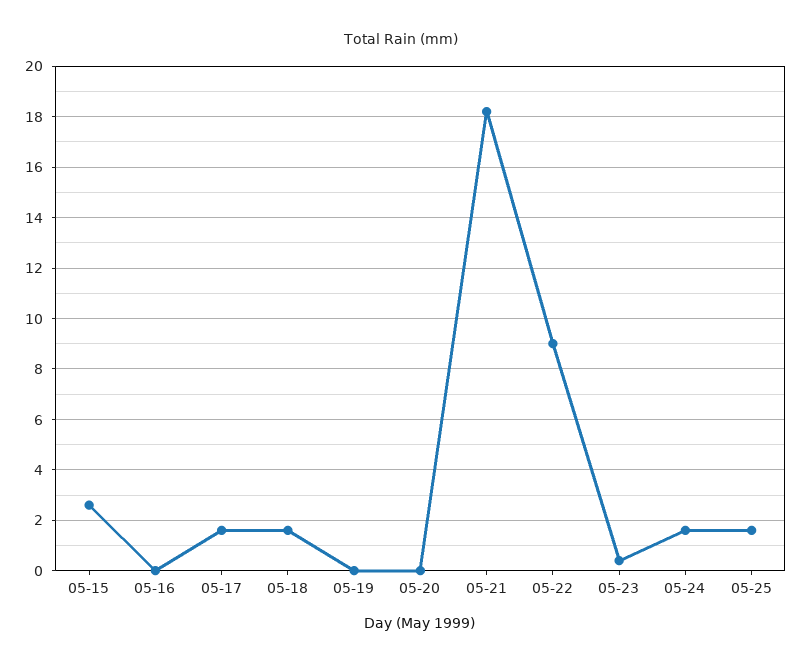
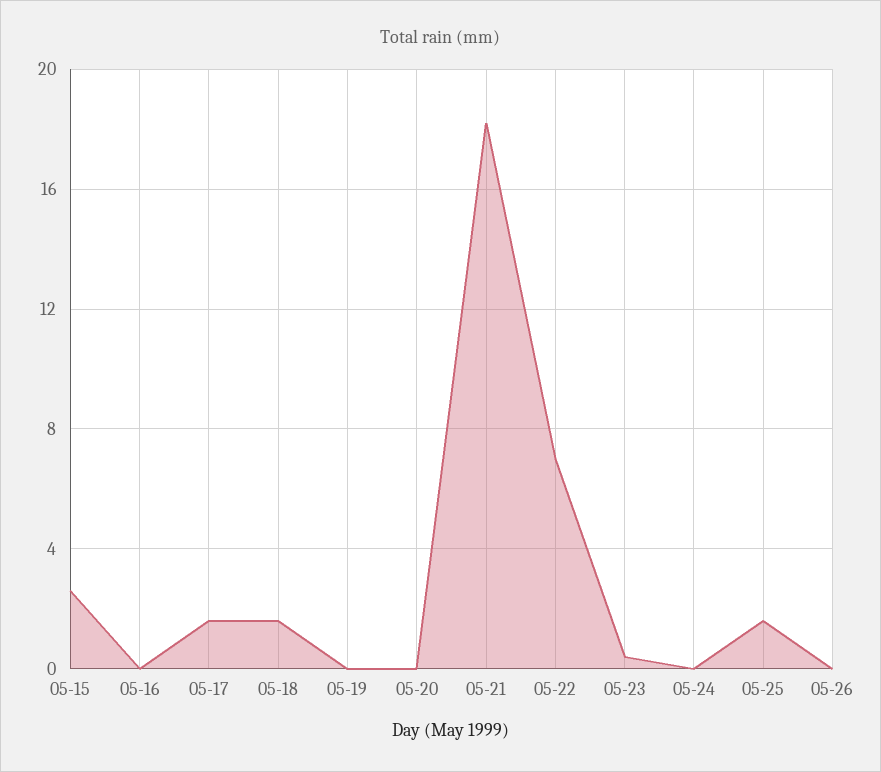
05-22: 9 -> 7
05-24: 1.5 -> 0
05-26: none -> 0

